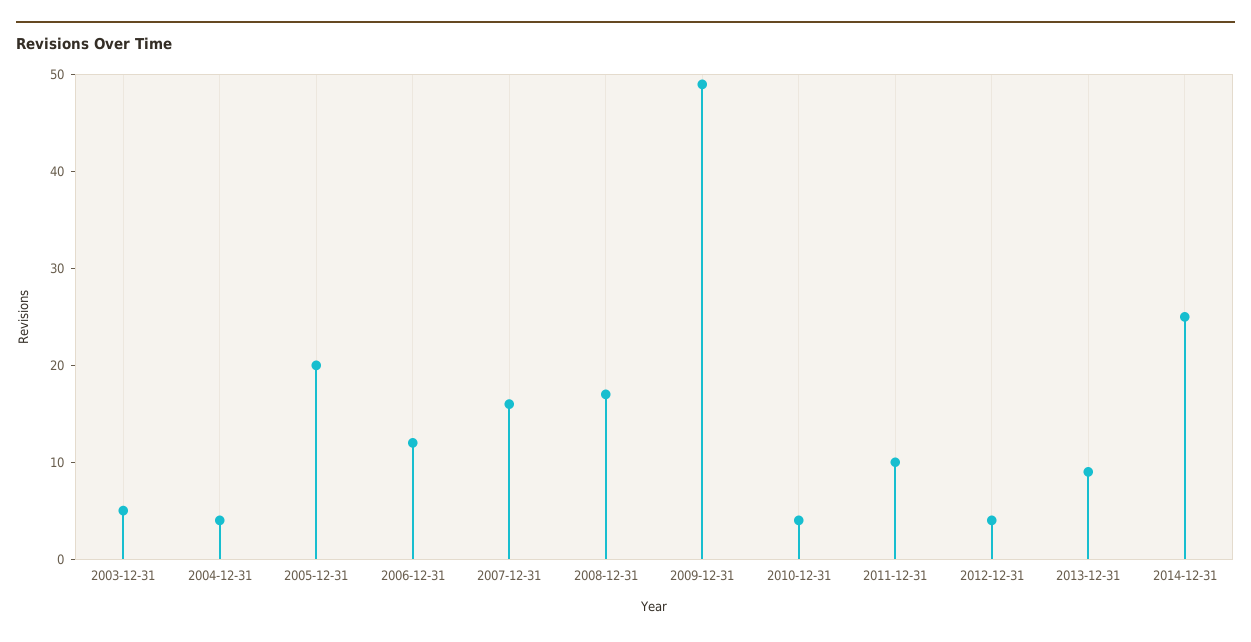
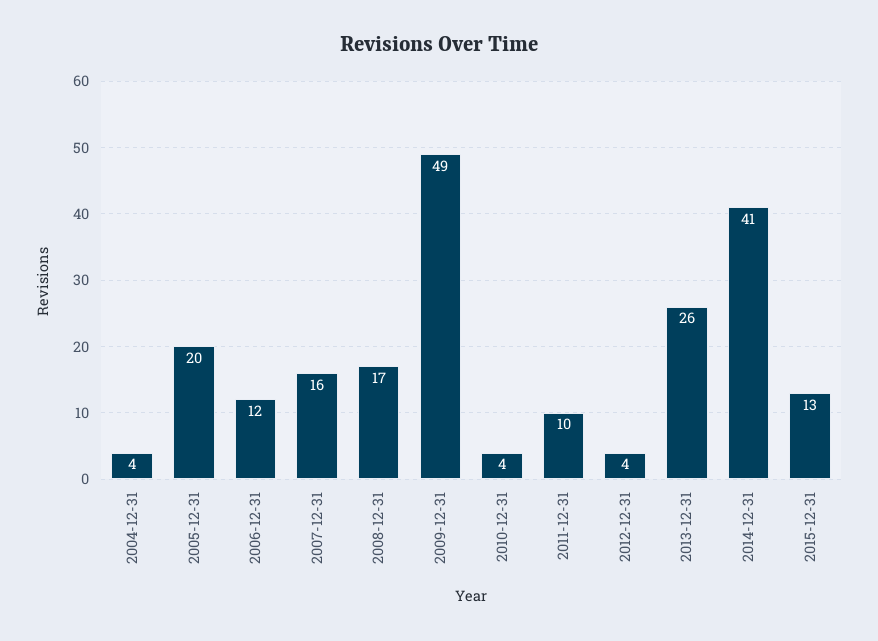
2003-12-31: 5 -> none
2013-12-31: 9 -> 26
2014-12-31: 25 -> 41
2015-12-31: none -> 13

